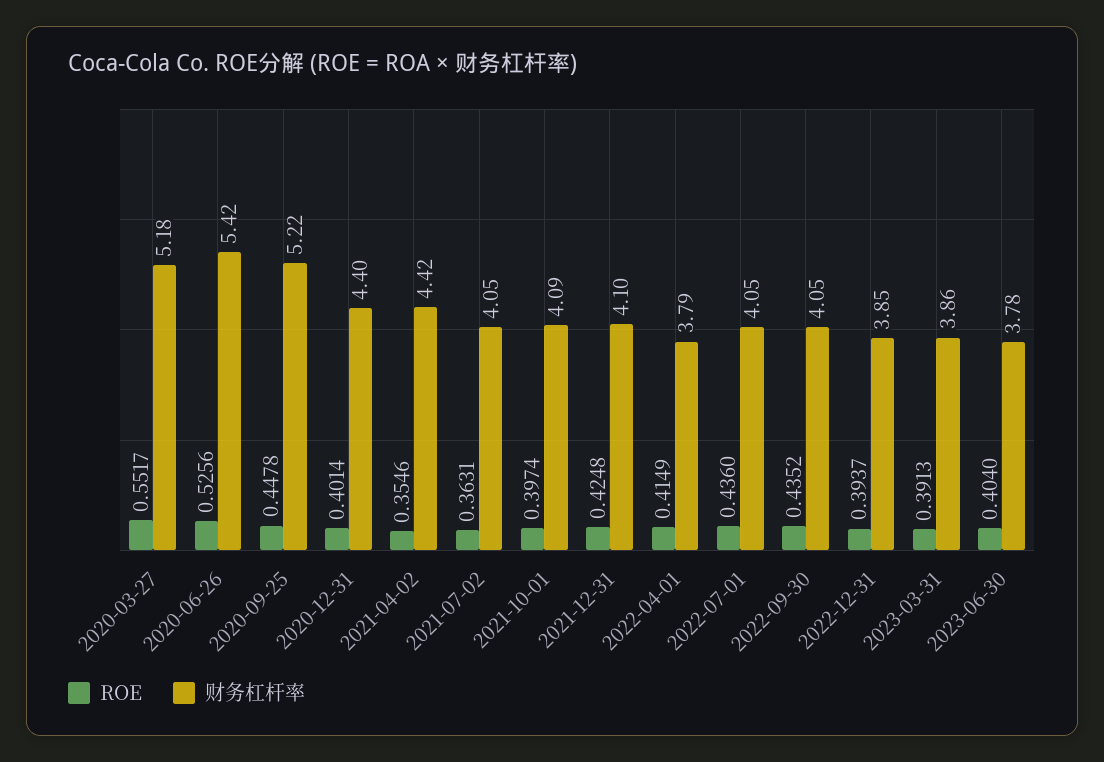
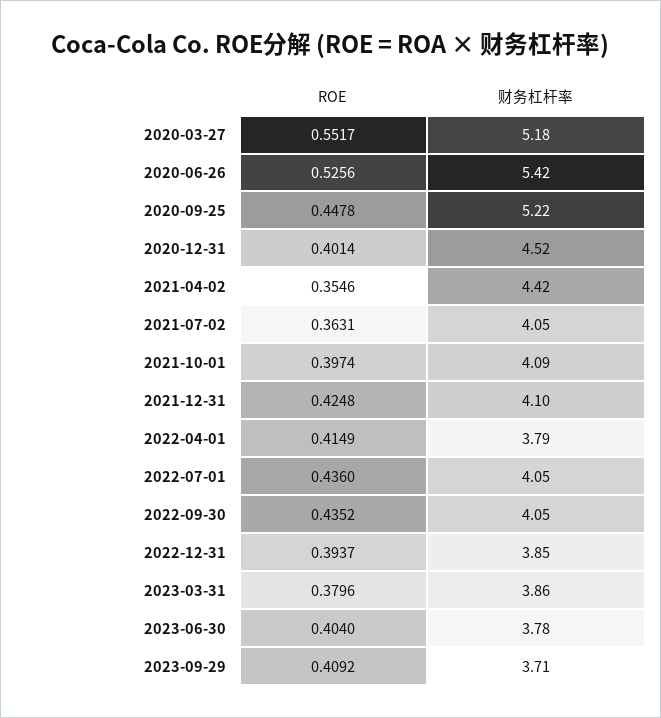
财务杠杆率, 2020-12-31: 4.4 -> 4.52
ROE, 2023-03-31: 0.3913 -> 0.3796
ROE, 2023-09-29: none -> 0.4092
财务杠杆率, 2023-09-29: none -> 3.71

